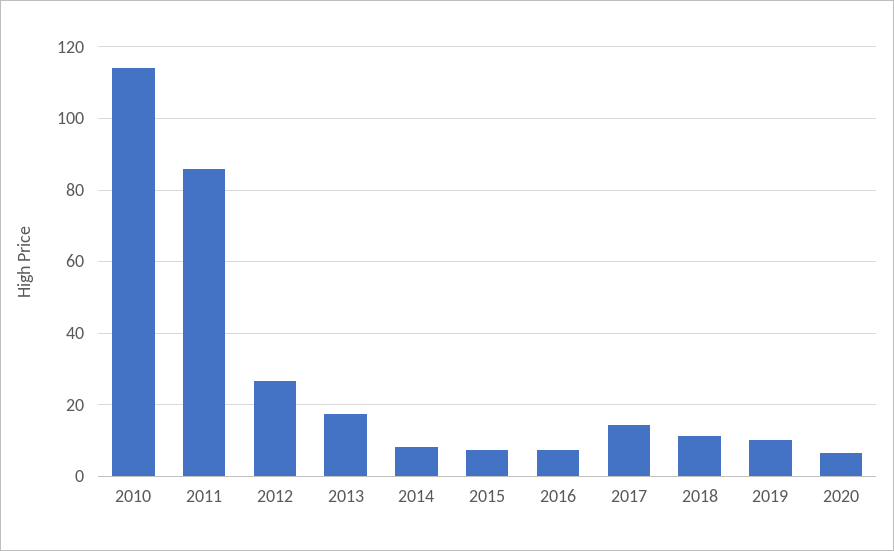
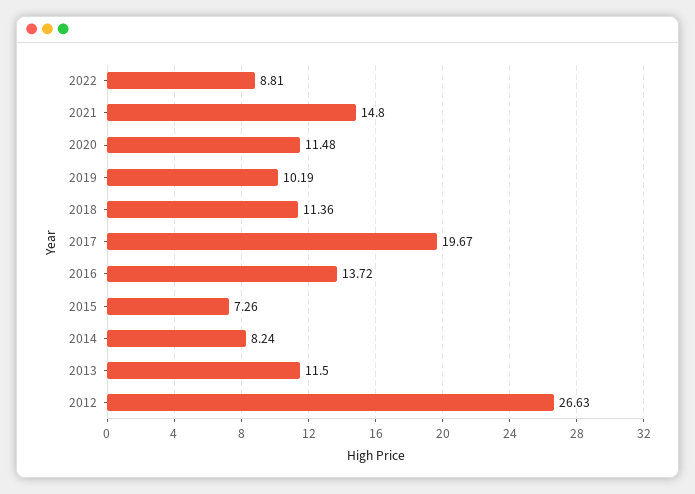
2010: 114 -> none
2011: 86 -> none
2013: 18 -> 11.5
2016: 8 -> 13.72
2017: 14 -> 19.67
2020: 6 -> 11.48
2022: none -> 8.81
2021: none -> 14.8

